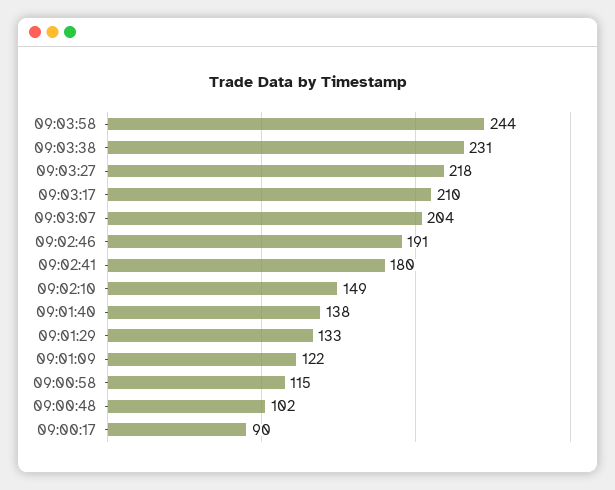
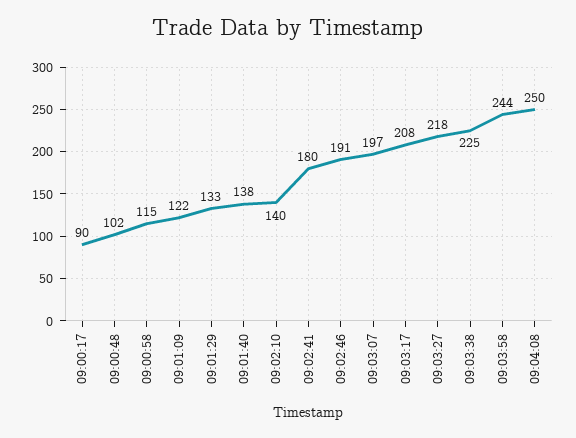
09:03:38: 231 -> 225
09:03:17: 210 -> 208
09:03:07: 204 -> 197
09:02:10: 149 -> 140
09:04:08: none -> 250

